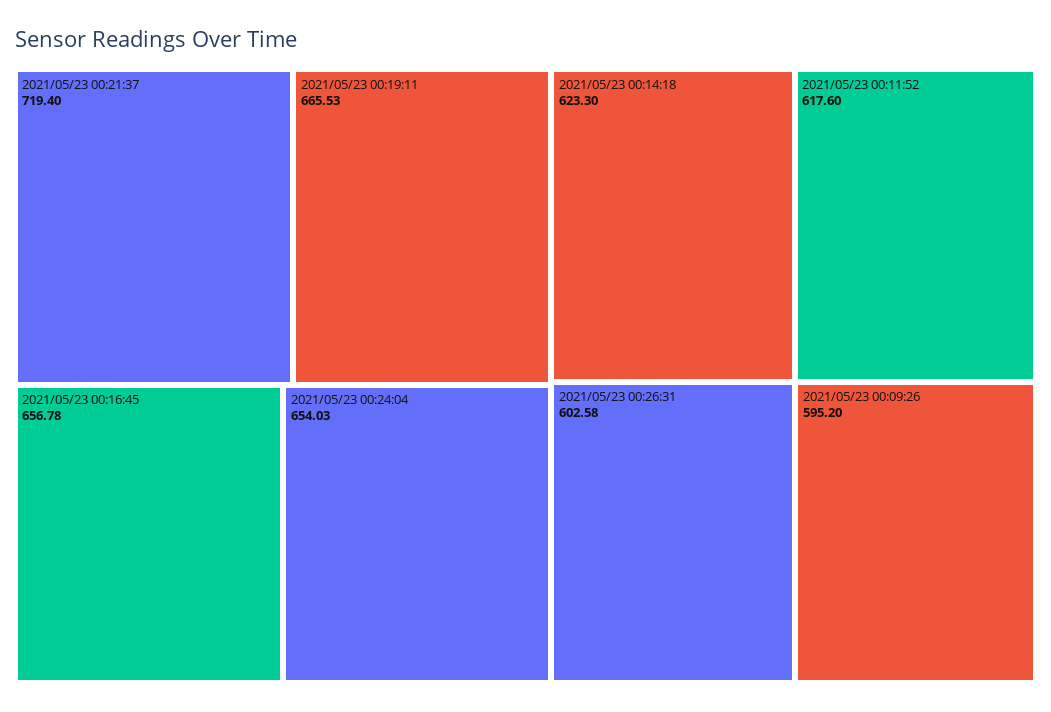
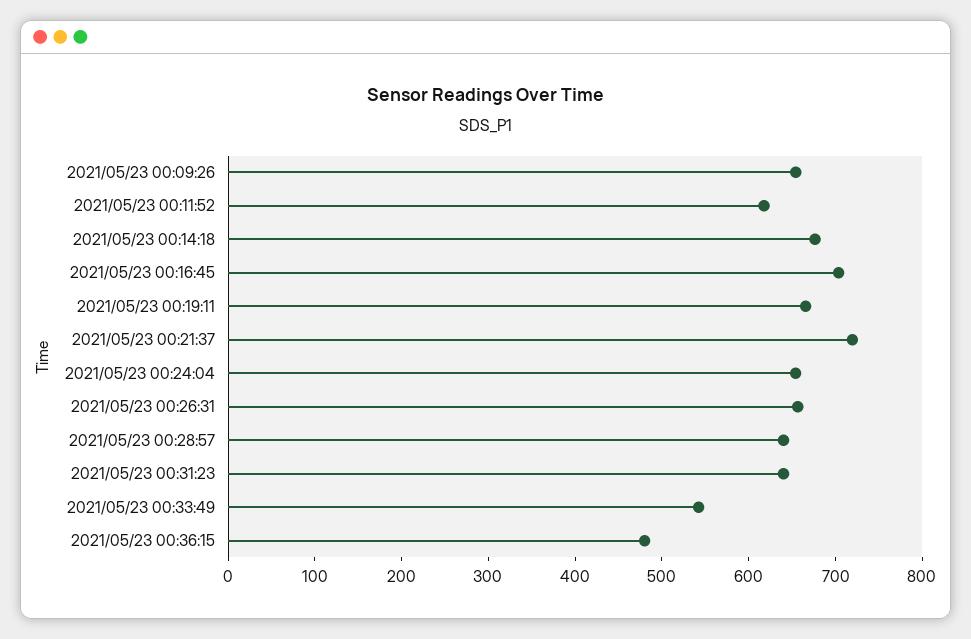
2021/05/23 00:16:45: 656.78 -> 700
2021/05/23 00:14:18: 623.3 -> 680
2021/05/23 00:26:31: 602.58 -> 660
2021/05/23 00:09:26: 595.2 -> 660
2021/05/23 00:28:57: none -> 640
2021/05/23 00:31:23: none -> 640
2021/05/23 00:33:49: none -> 540
2021/05/23 00:36:15: none -> 480

